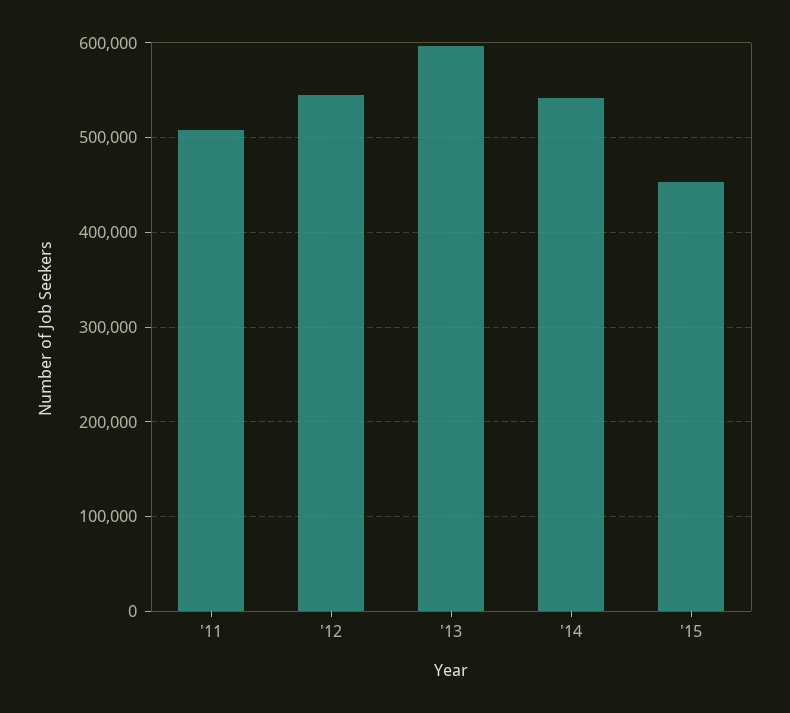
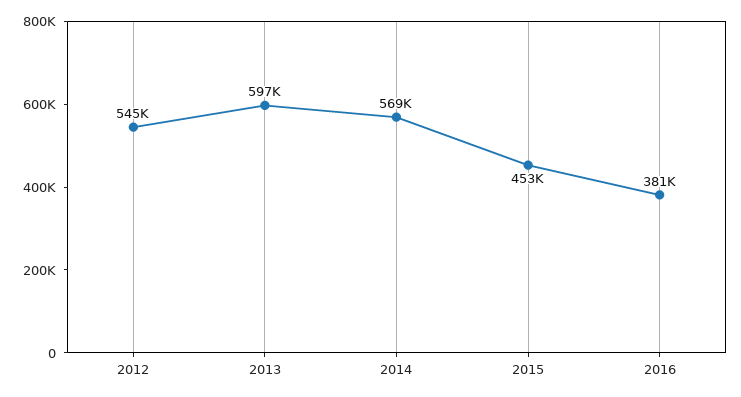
'11: 510000 -> none
'14: 540000 -> 569000
2016: none -> 381000

